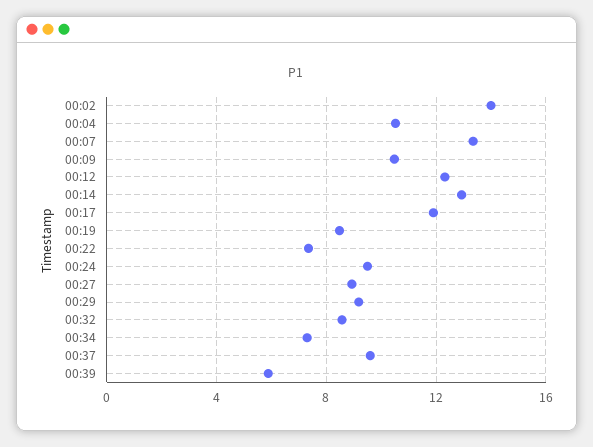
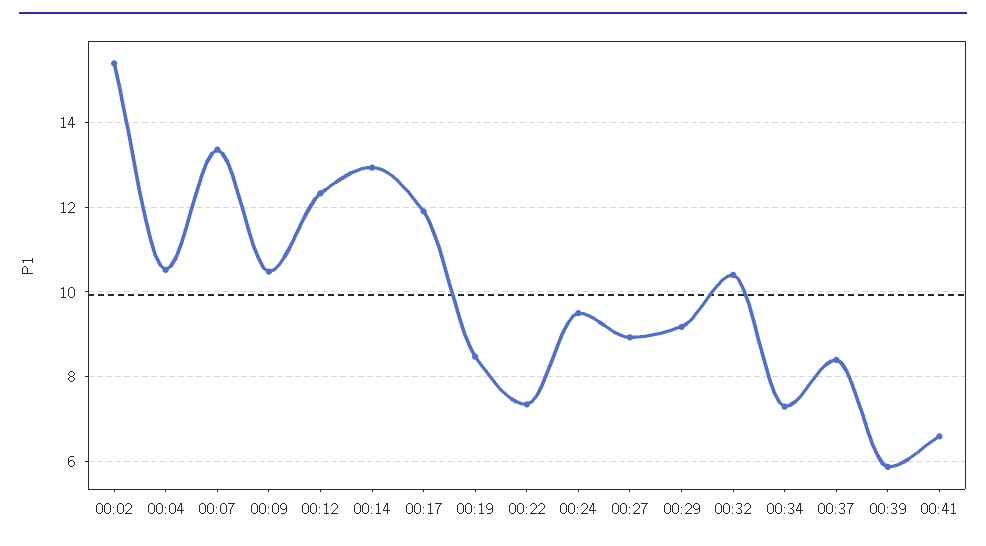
00:02: 14 -> 15.4
00:32: 8.5 -> 10.4
00:37: 9.5 -> 8.4
00:41: none -> 6.6

